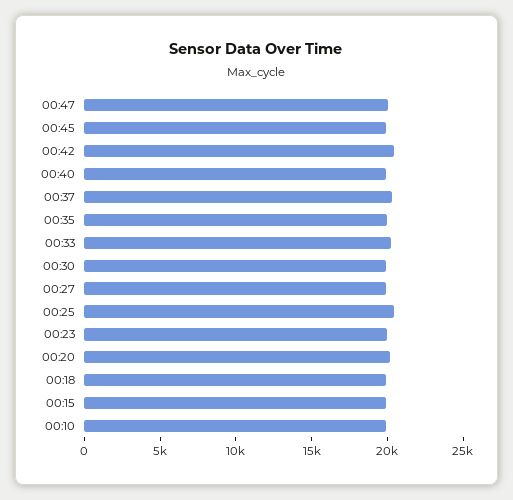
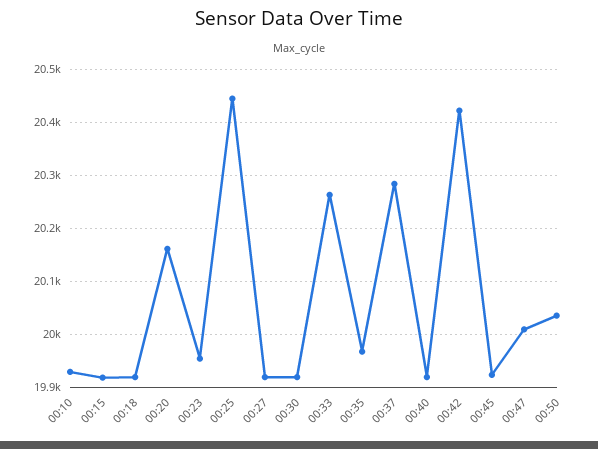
00:50: none -> 20040

